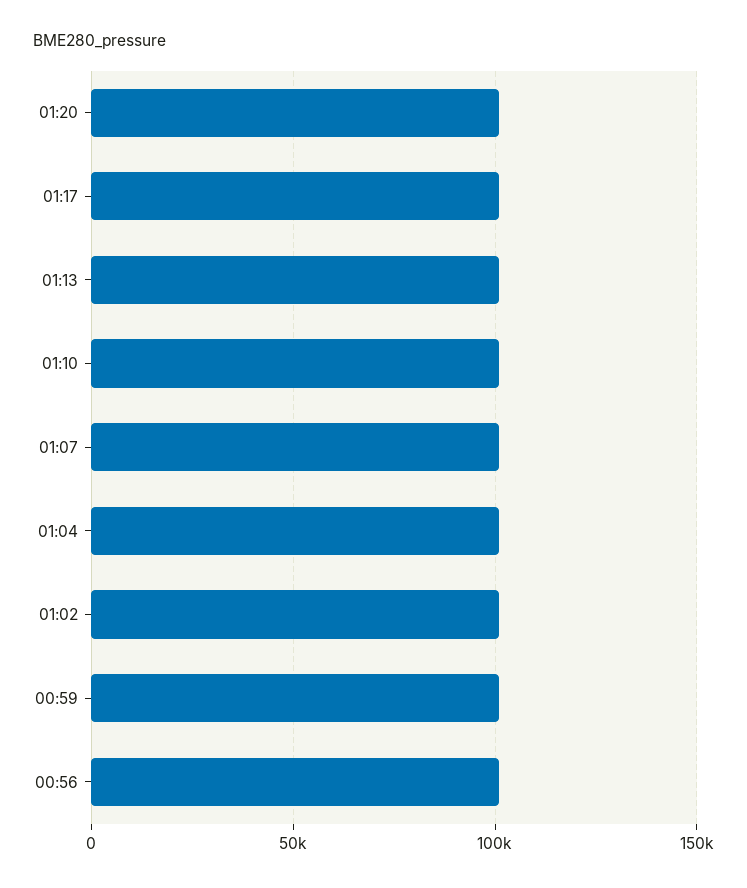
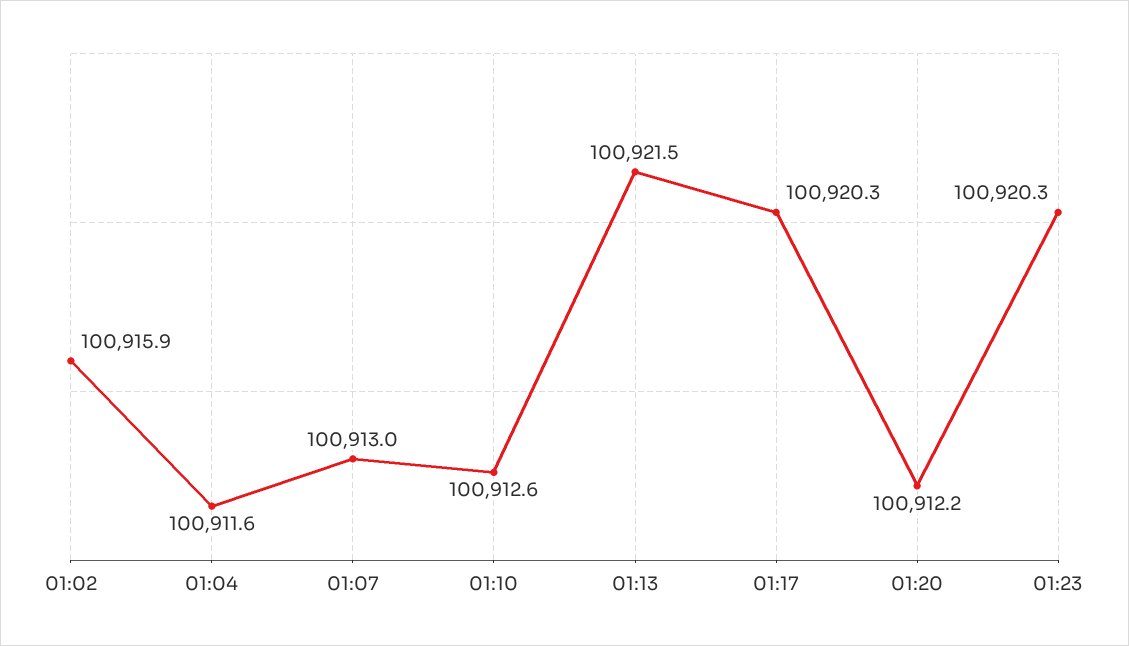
00:59: 100000 -> none
00:56: 100000 -> none
01:23: none -> 100920.3

